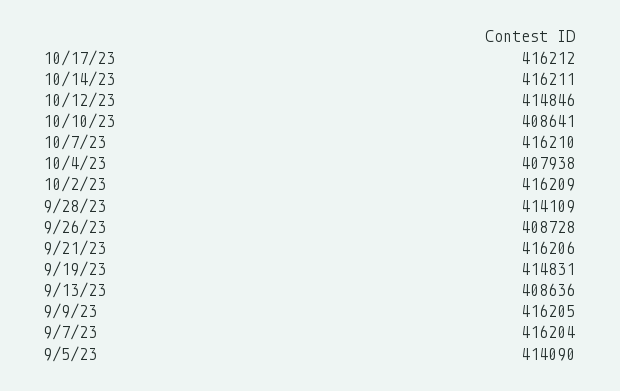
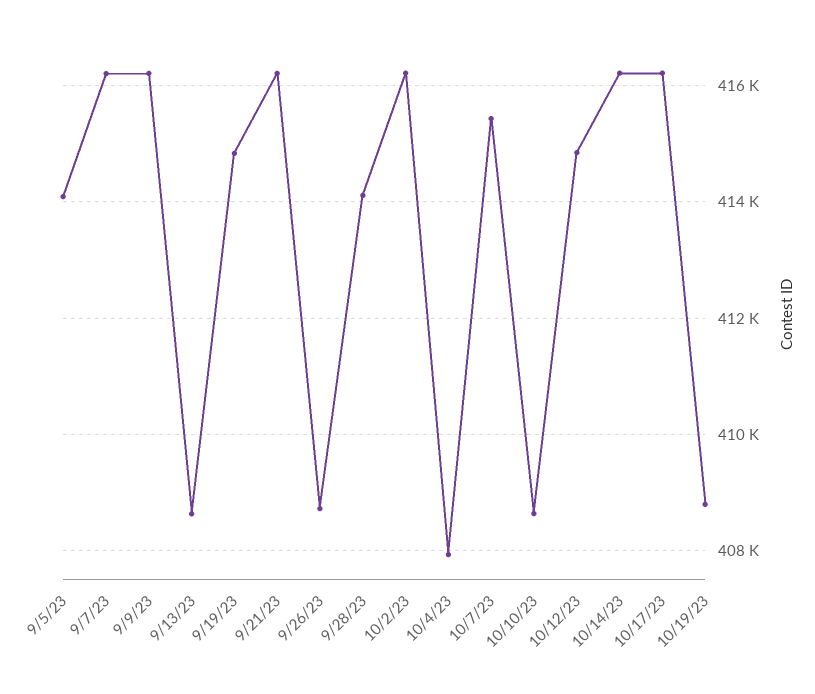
10/7/23: 416210 -> 415400
10/19/23: none -> 408800

